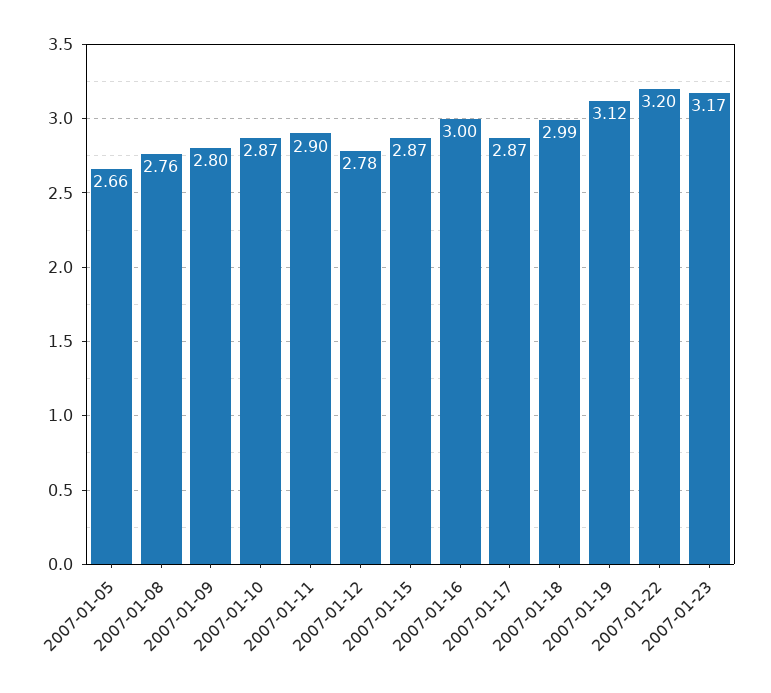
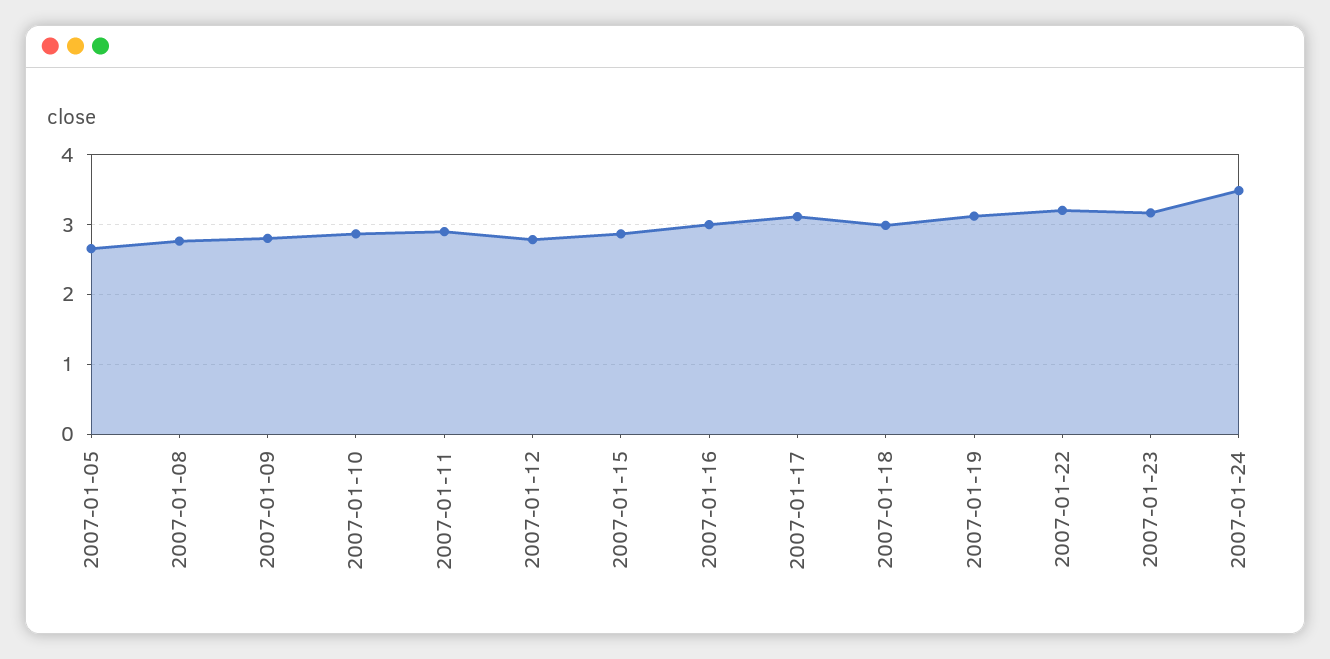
2007-01-17: 2.87 -> 3.1
2007-01-24: none -> 3.5

